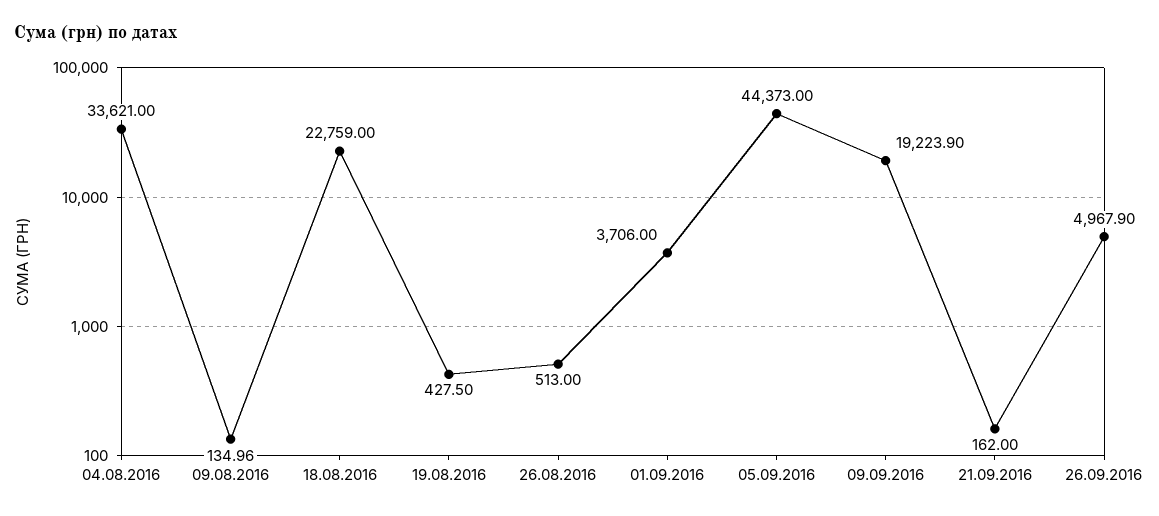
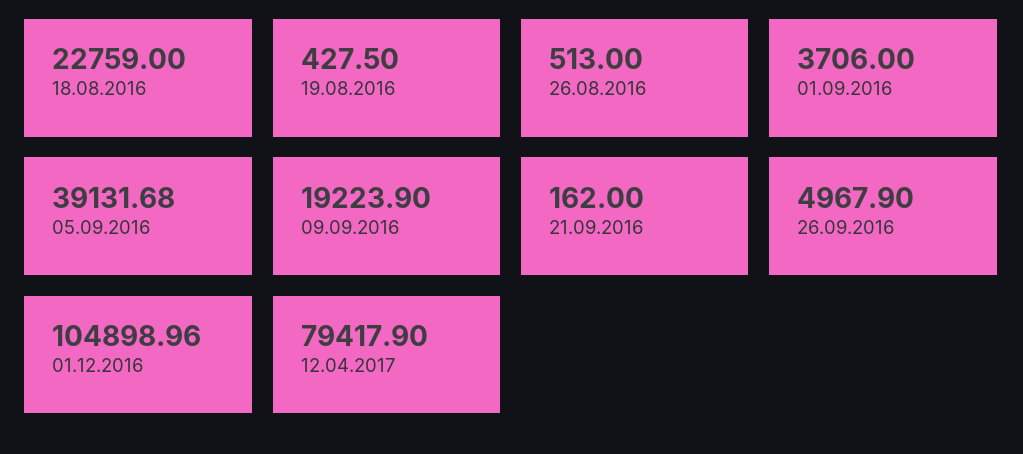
04.08.2016: 33621 -> none
09.08.2016: 134.96 -> none
05.09.2016: 44373 -> 39131.68
01.12.2016: none -> 104898.96
12.04.2017: none -> 79417.9

